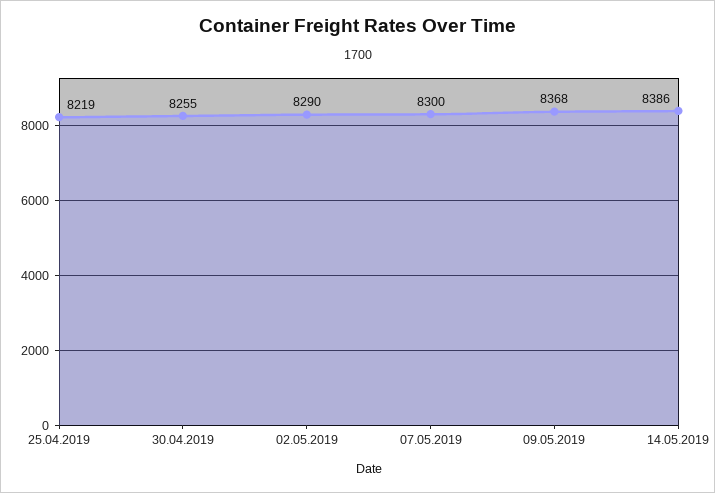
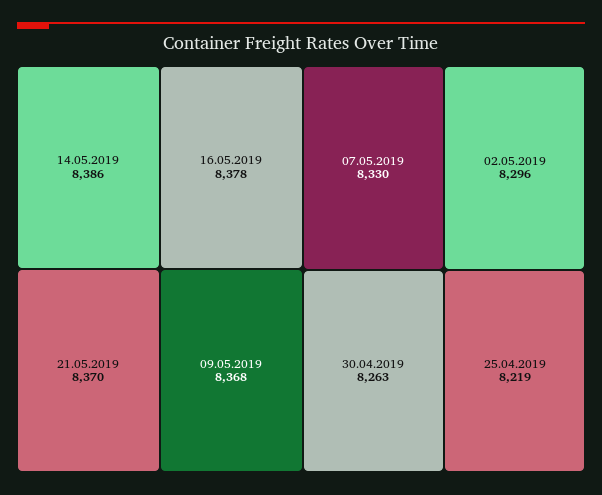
30.04.2019: 8255 -> 8263
02.05.2019: 8290 -> 8296
07.05.2019: 8300 -> 8330
16.05.2019: none -> 8378
21.05.2019: none -> 8370

